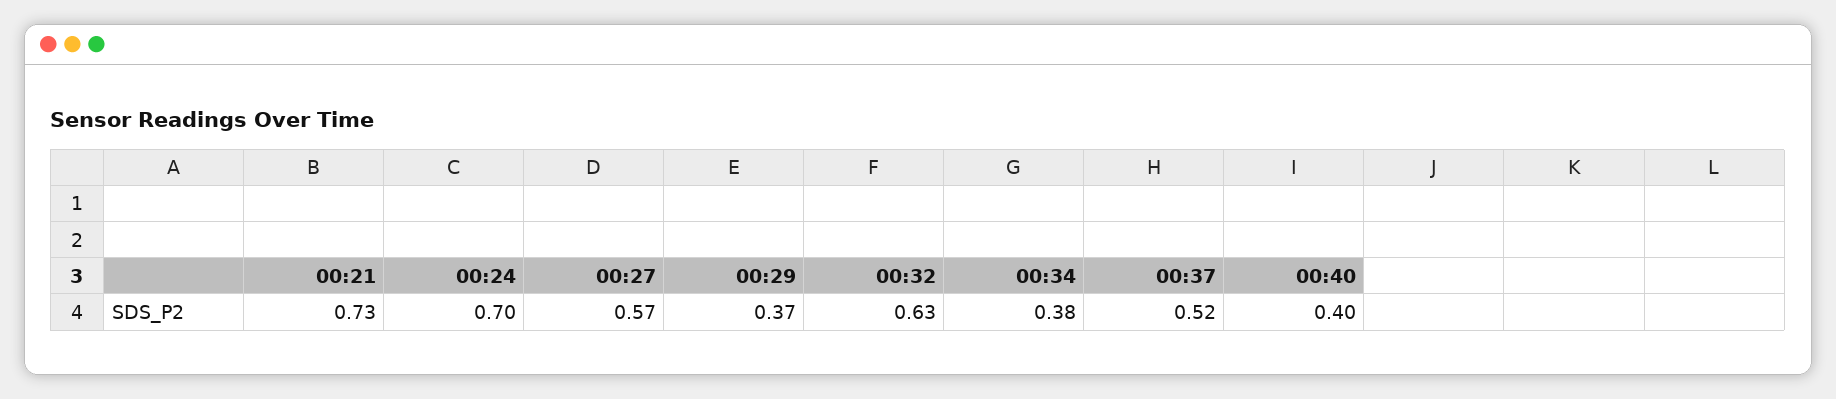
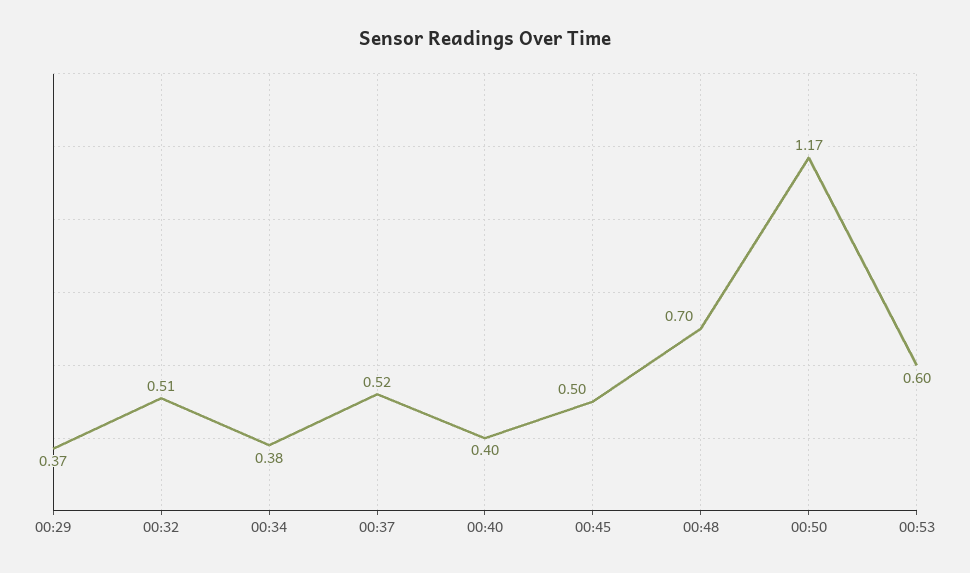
00:21: 0.73 -> none
00:24: 0.7 -> none
00:27: 0.57 -> none
00:32: 0.63 -> 0.51
00:45: none -> 0.5
00:48: none -> 0.7
00:50: none -> 1.17
00:53: none -> 0.6

